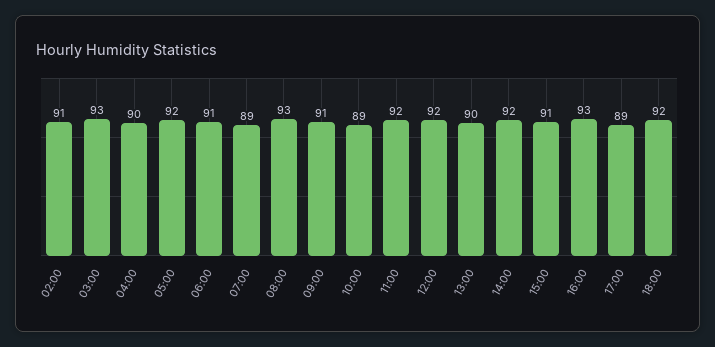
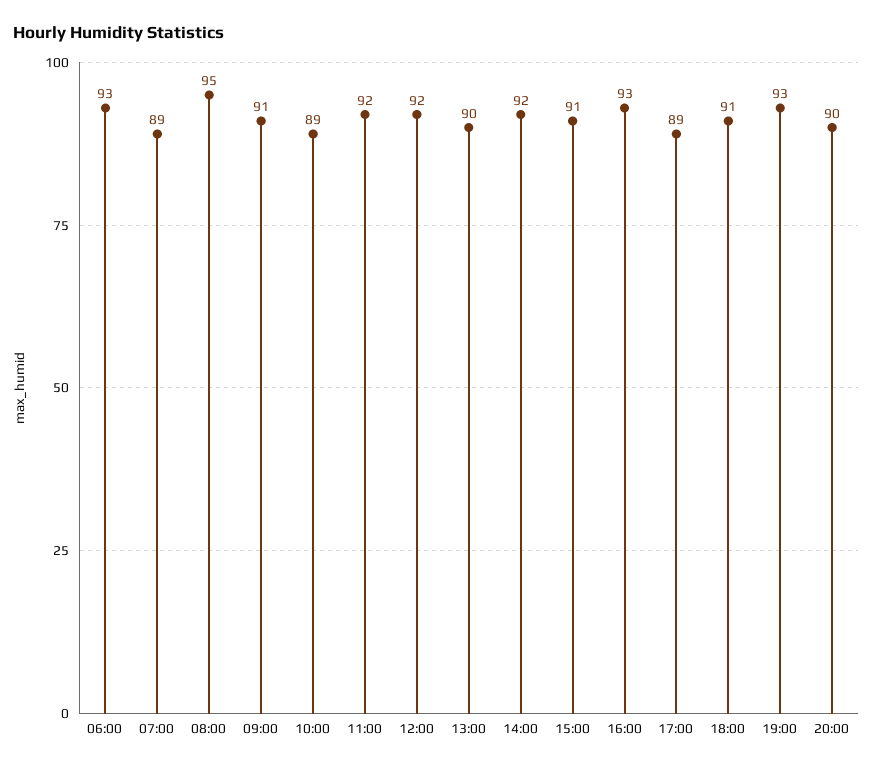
02:00: 91 -> none
03:00: 93 -> none
04:00: 90 -> none
05:00: 92 -> none
06:00: 91 -> 93
08:00: 93 -> 95
18:00: 92 -> 91
19:00: none -> 93
20:00: none -> 90

